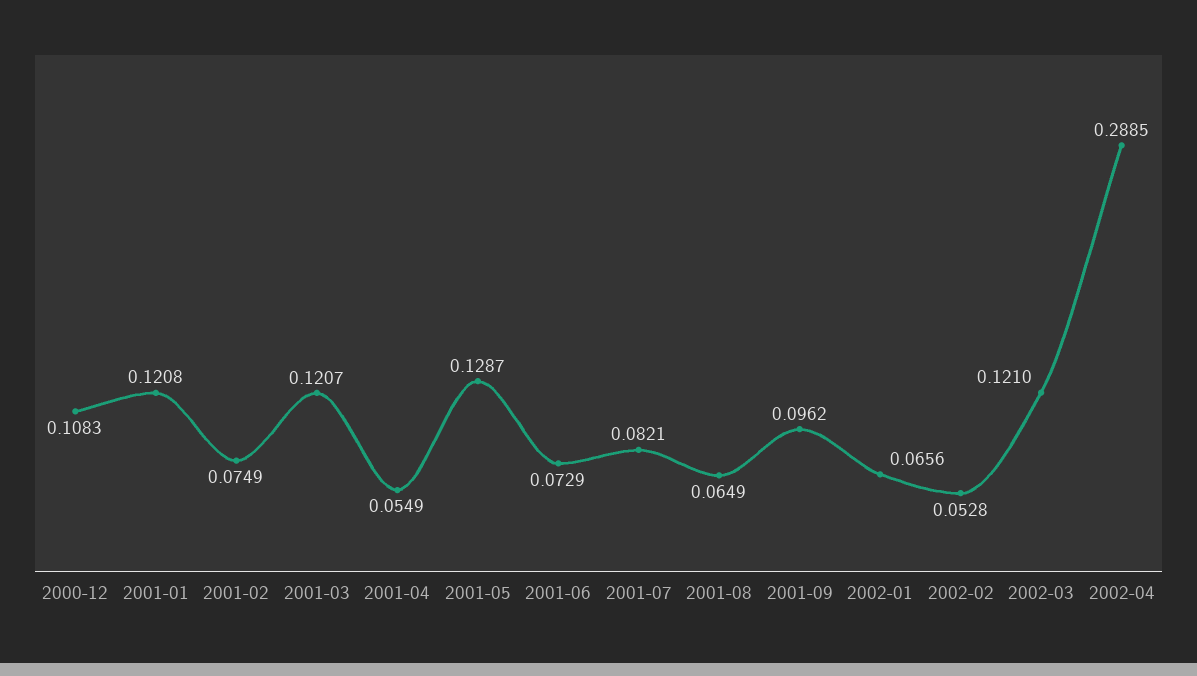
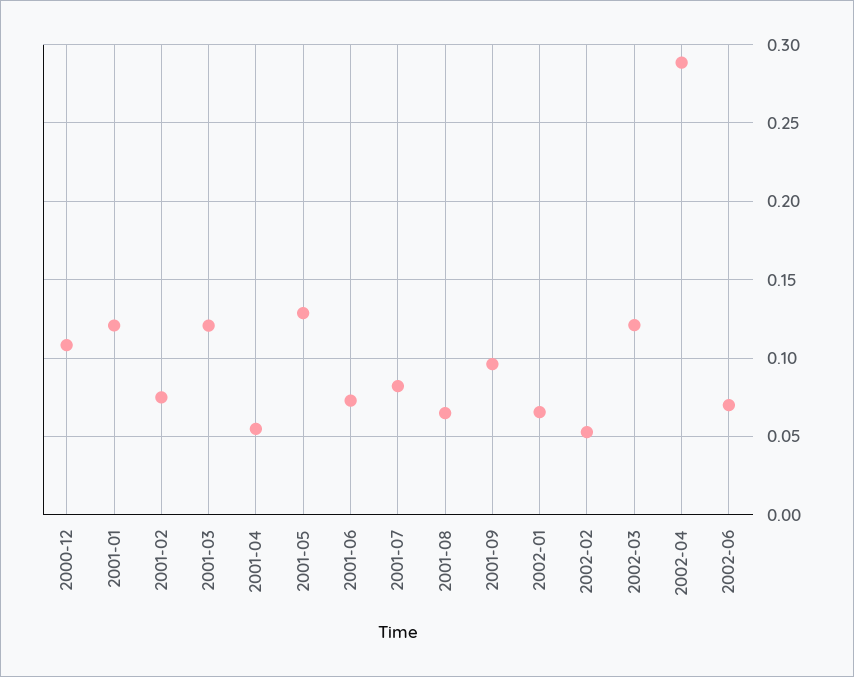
2002-06: none -> 0.07

